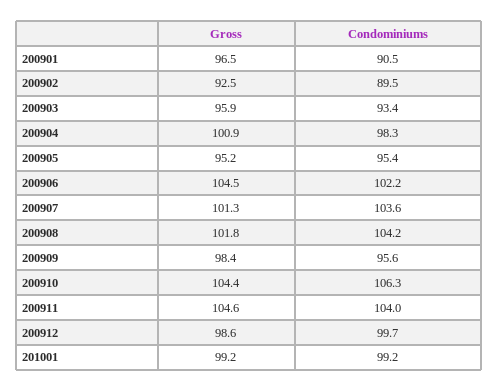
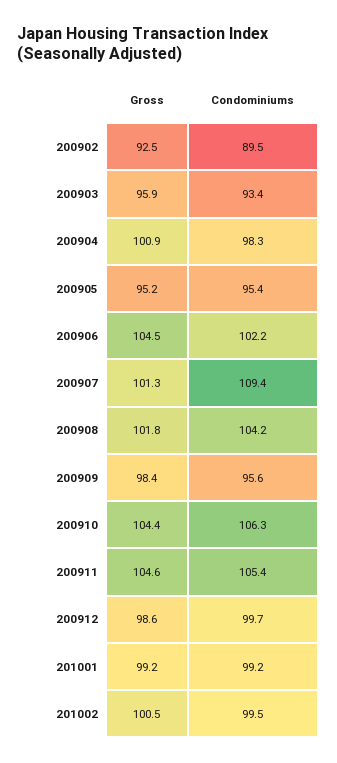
Gross, 200901: 96.5 -> none
Condominiums, 200901: 90.5 -> none
Condominiums, 200907: 103.6 -> 109.4
Condominiums, 200911: 104 -> 105.4
Gross, 201002: none -> 100.5
Condominiums, 201002: none -> 99.5

